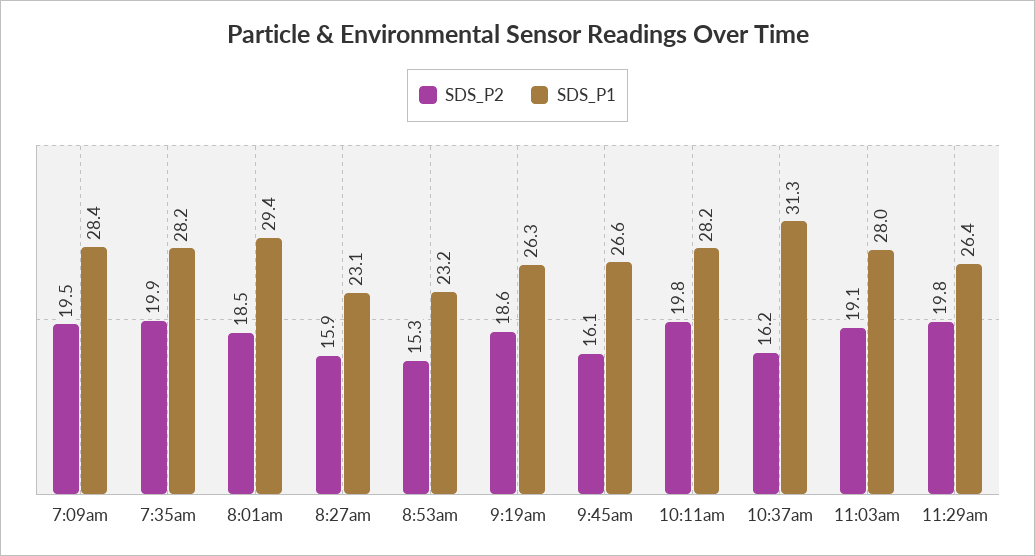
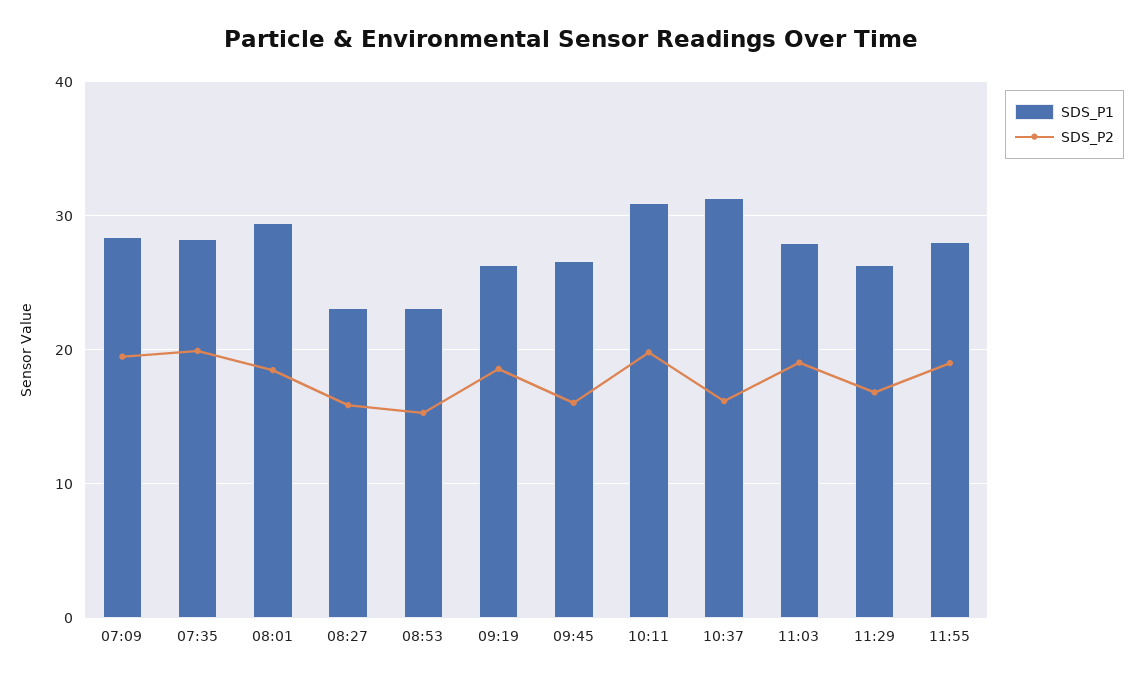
SDS_P1, 10:11am: 28.2 -> 31
SDS_P2, 11:29am: 19.8 -> 17
SDS_P1, 11:55: none -> 28
SDS_P2, 11:55: none -> 19

